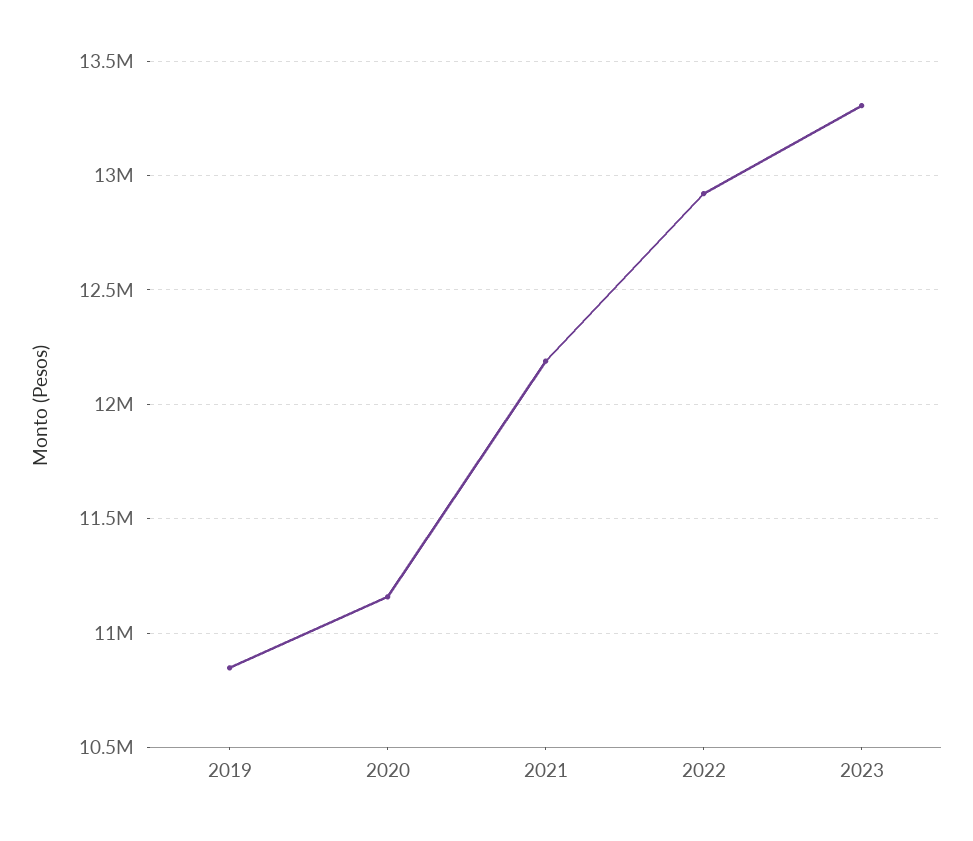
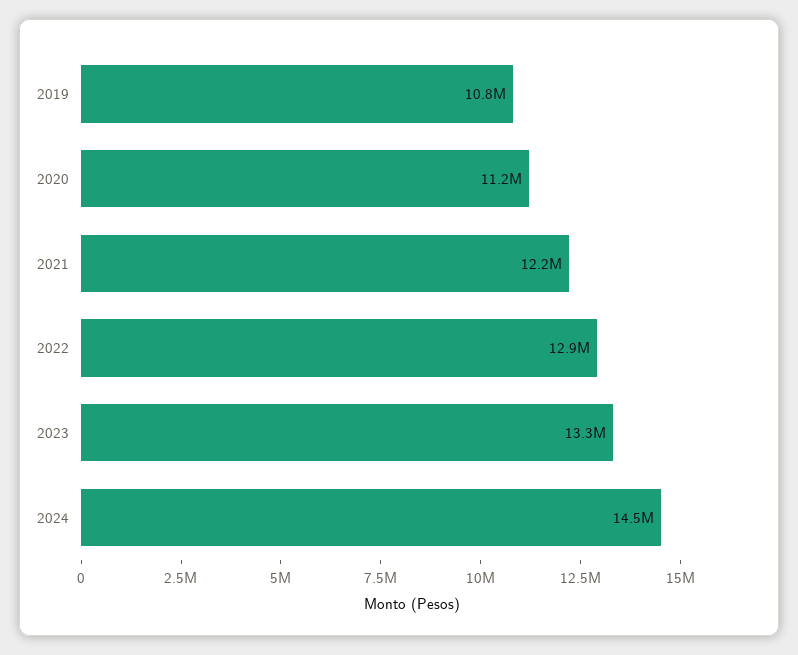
2024: none -> 14500000

